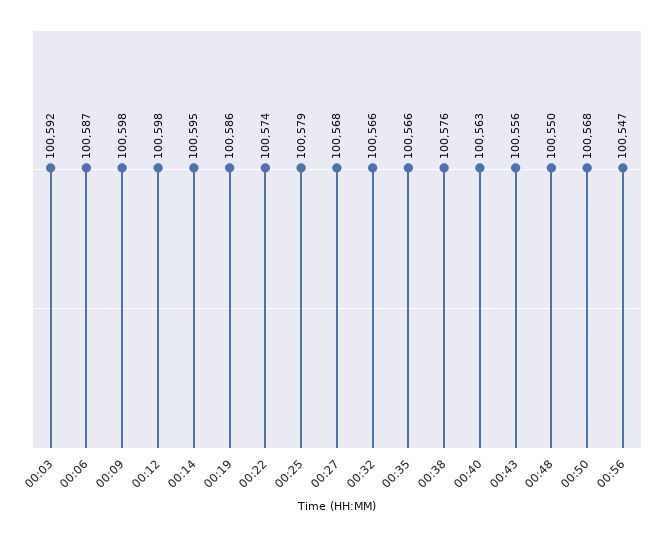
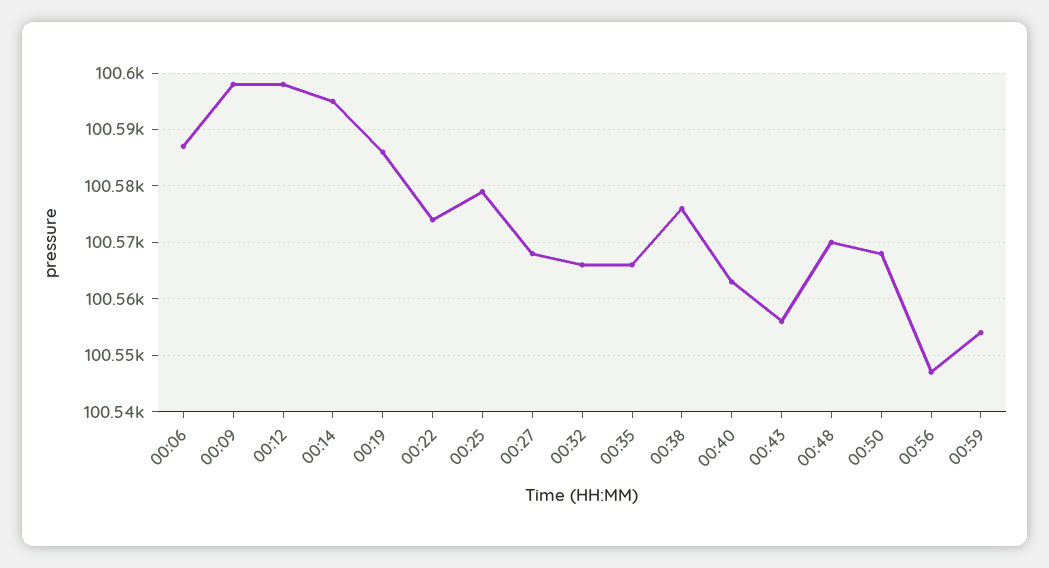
00:03: 100592 -> none
00:48: 100550 -> 100570
00:59: none -> 100555

